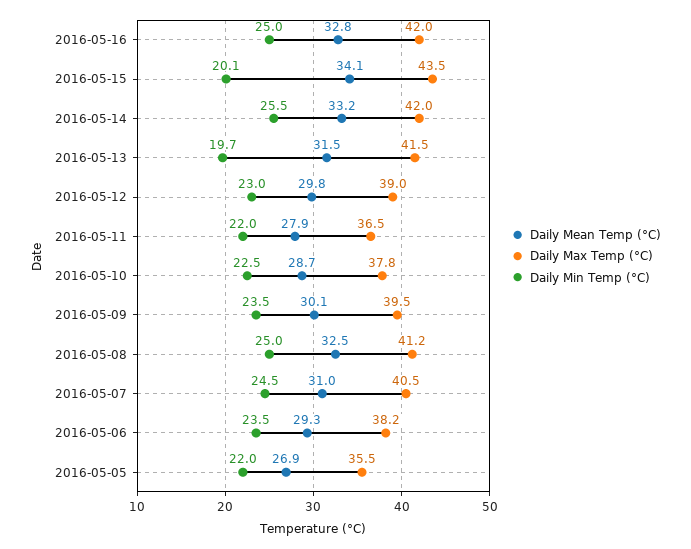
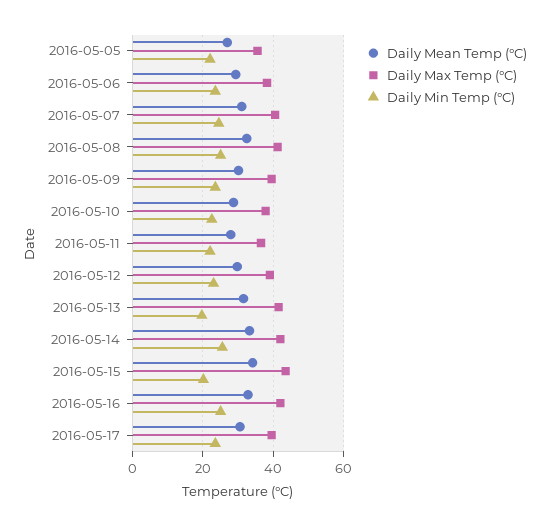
Daily Mean Temp (°C), 2016-05-17: none -> 30
Daily Max Temp (°C), 2016-05-17: none -> 40
Daily Min Temp (°C), 2016-05-17: none -> 24

